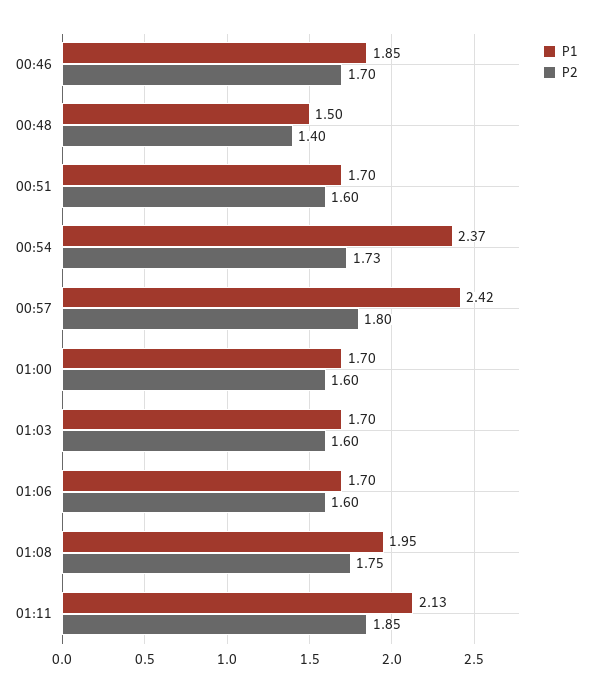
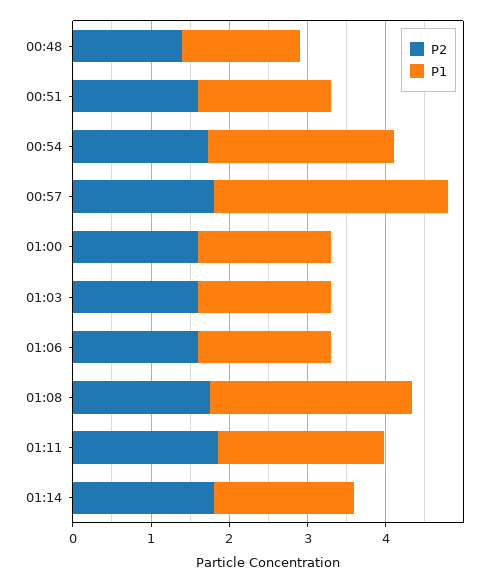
P1, 00:46: 1.85 -> none
P2, 00:46: 1.7 -> none
P1, 00:57: 2.42 -> 3
P1, 01:08: 1.95 -> 2.6
P2, 01:14: none -> 1.8
P1, 01:14: none -> 1.8

